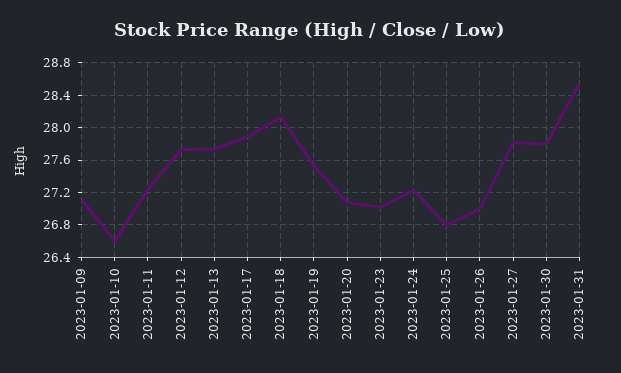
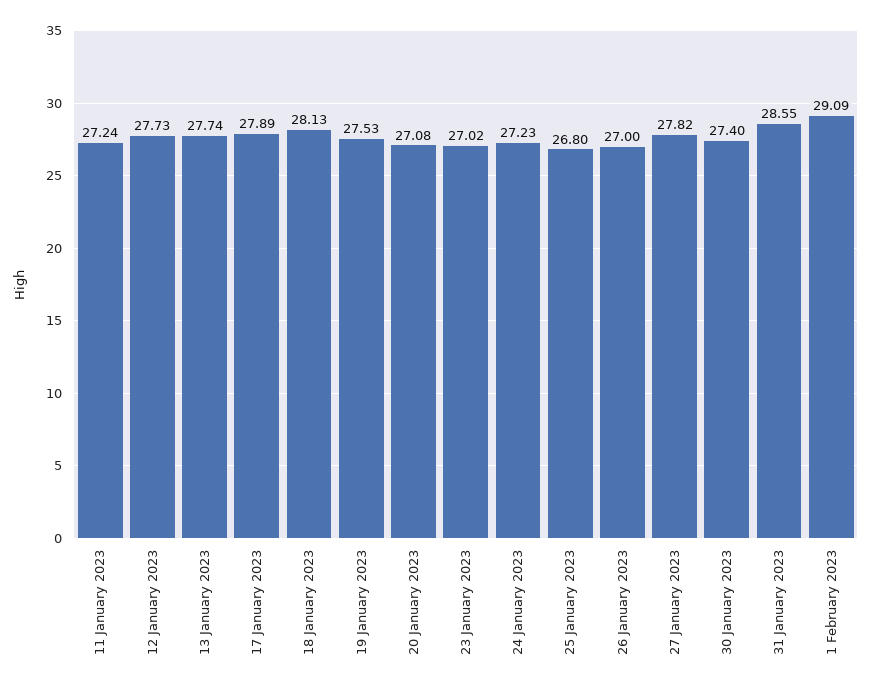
2023-01-09: 27.1 -> none
2023-01-10: 26.6 -> none
2023-01-30: 27.8 -> 27.4
1 February 2023: none -> 29.09

